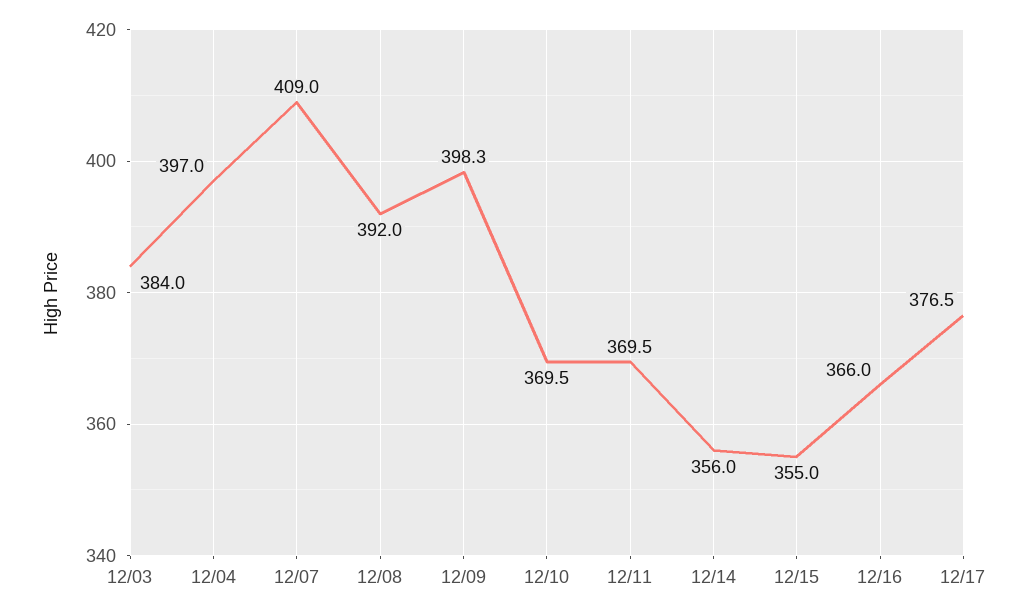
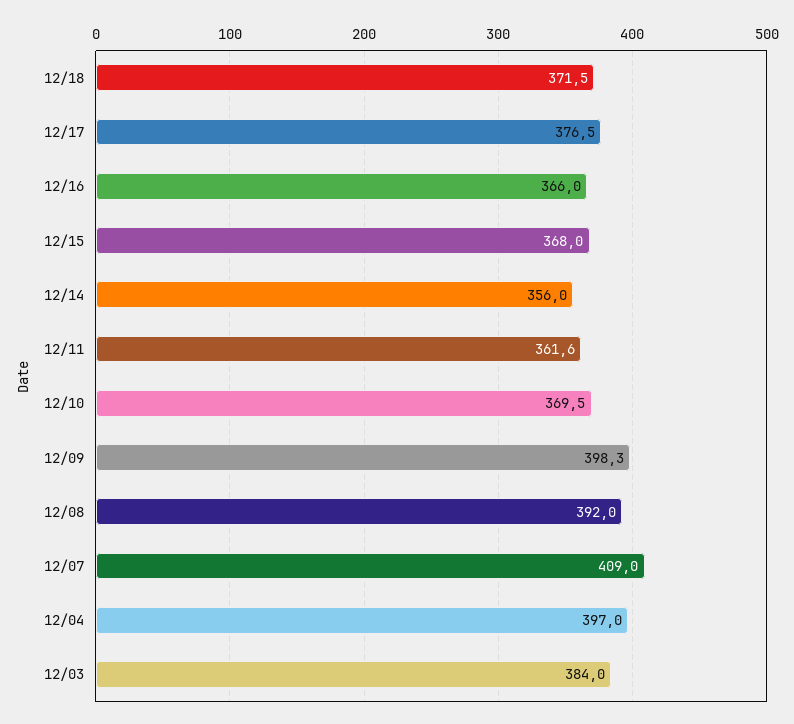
12/11: 369.5 -> 361.6
12/15: 355 -> 368
12/18: none -> 371.5

